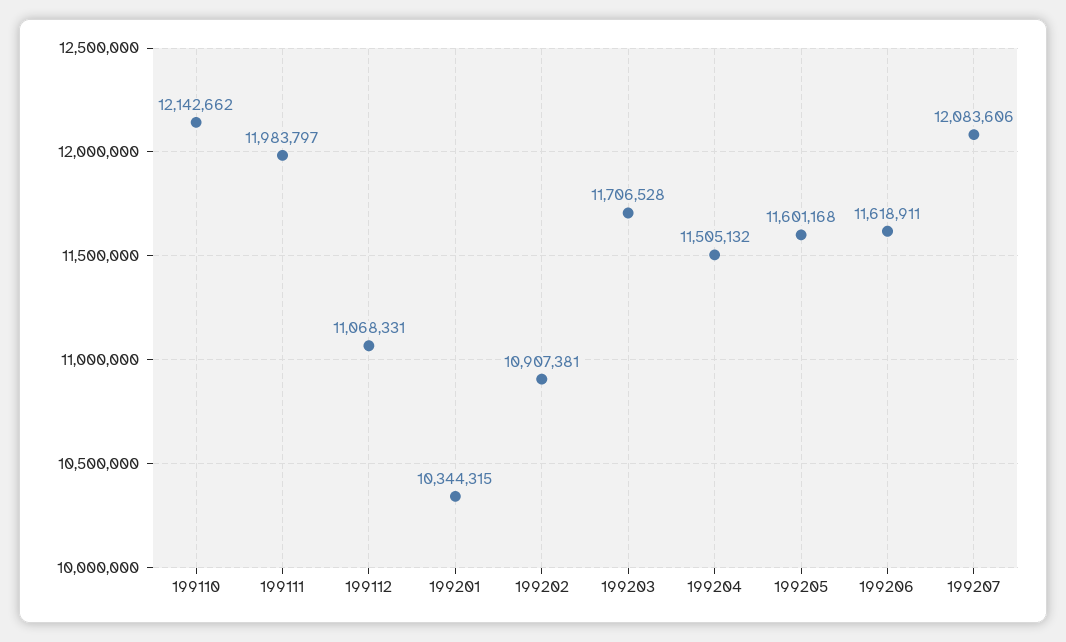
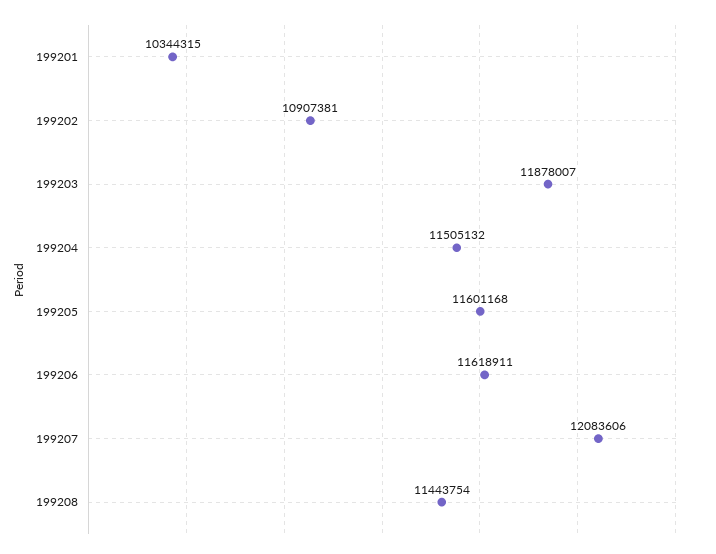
199110: 12142662 -> none
199111: 11983797 -> none
199112: 11068331 -> none
199203: 11706528 -> 11878007
199208: none -> 11443754

